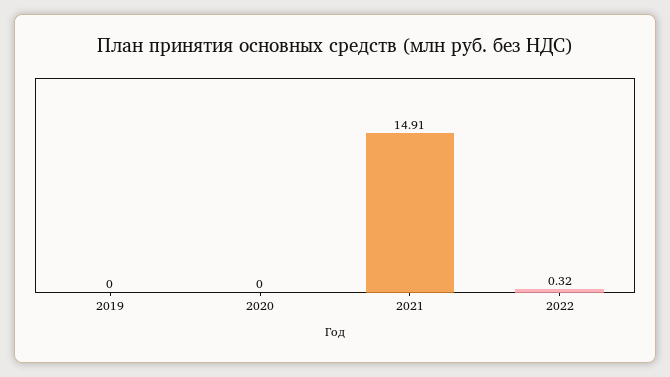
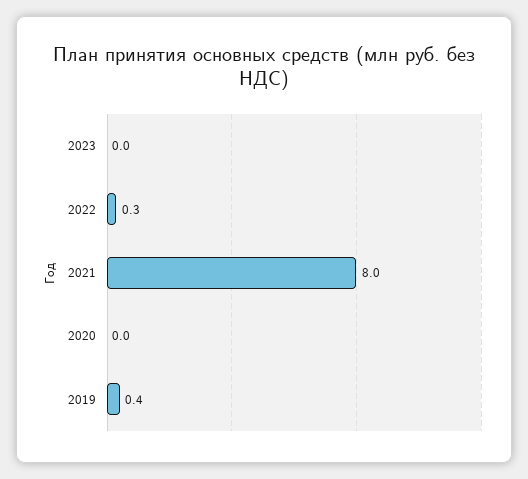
2019: 0 -> 0.4
2021: 14.91 -> 8
2023: none -> 0

